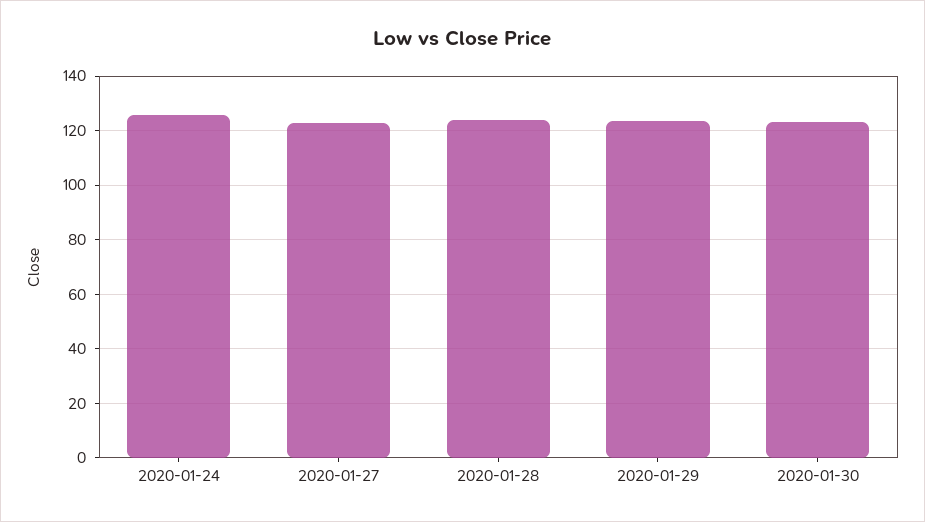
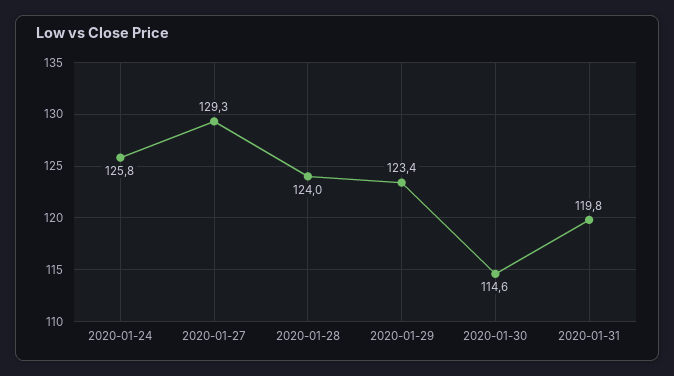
2020-01-27: 122.5 -> 129.3
2020-01-30: 122.5 -> 114.6
2020-01-31: none -> 119.8

